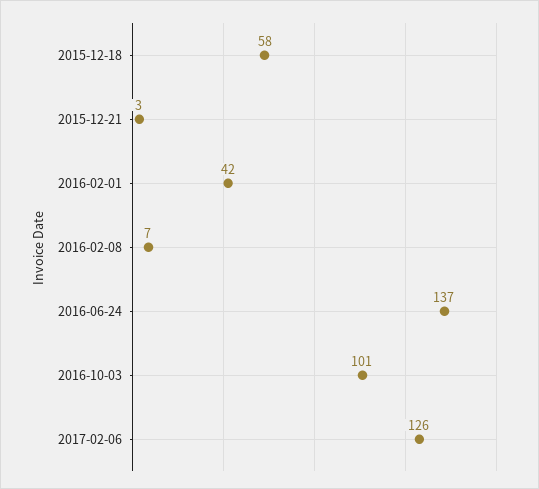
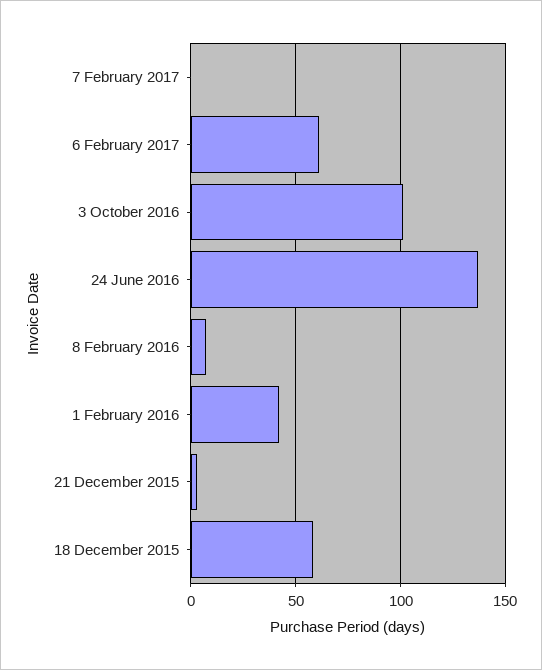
2017-02-06: 126 -> 60
7 February 2017: none -> 0

